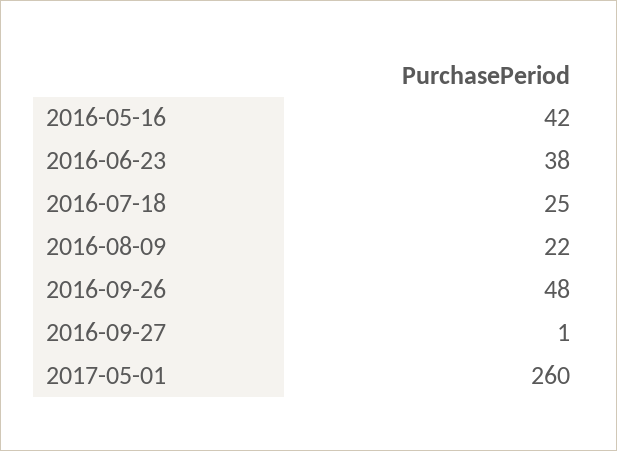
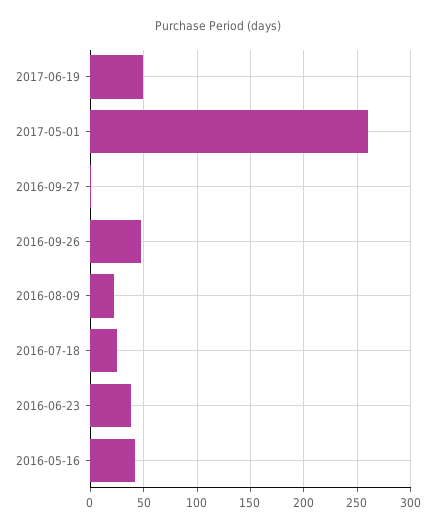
2017-06-19: none -> 50

